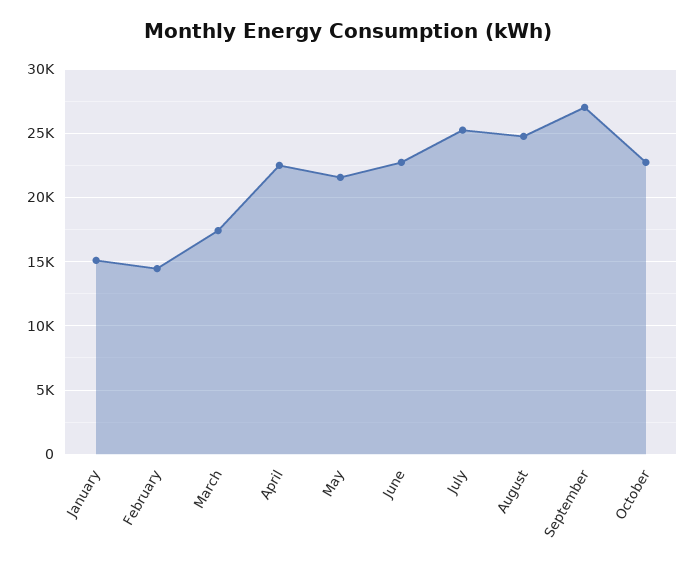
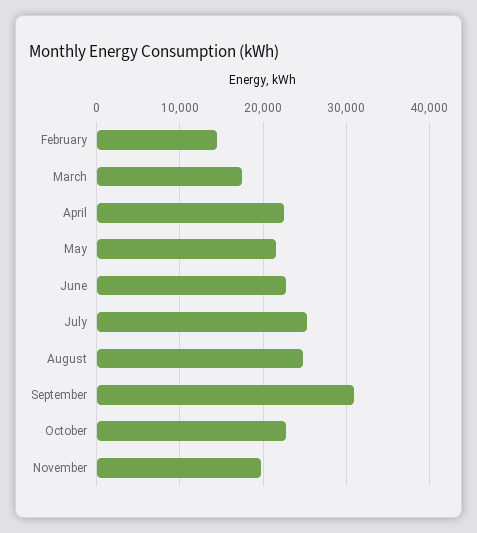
January: 15000 -> none
September: 27000 -> 31000
November: none -> 20000

